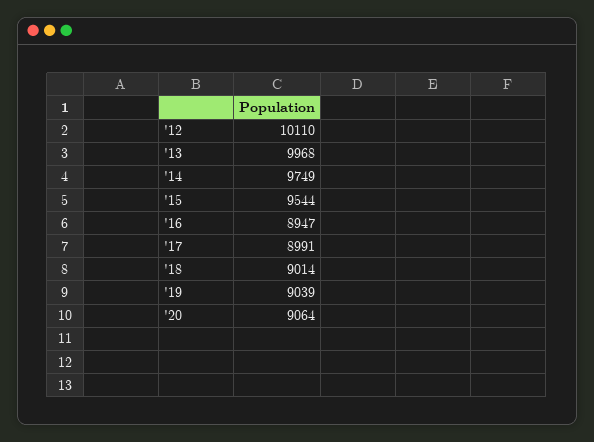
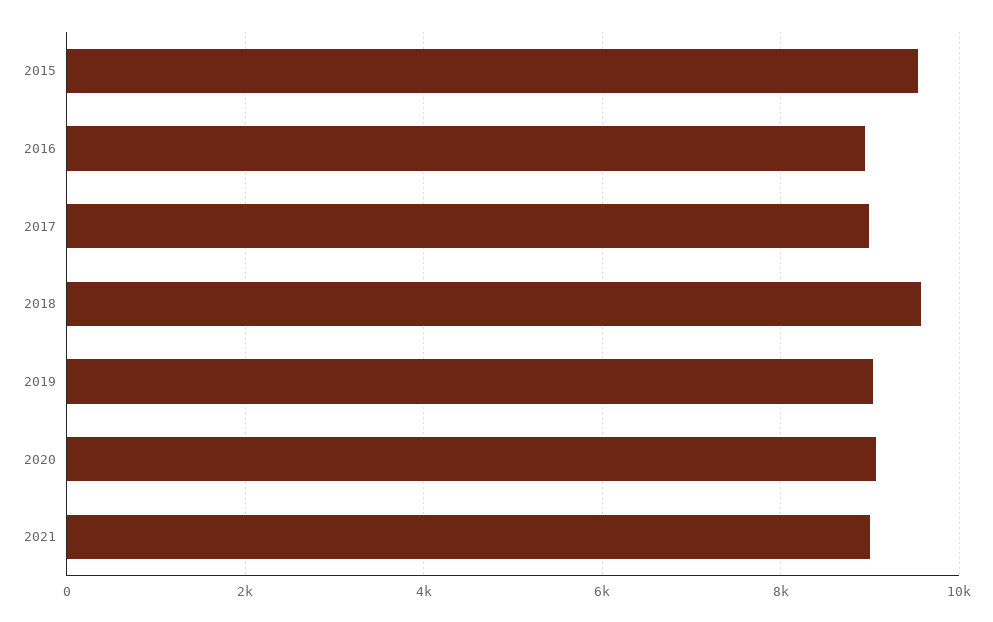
'12: 10110 -> none
'13: 9968 -> none
'14: 9749 -> none
'18: 9014 -> 9600
2021: none -> 9000

